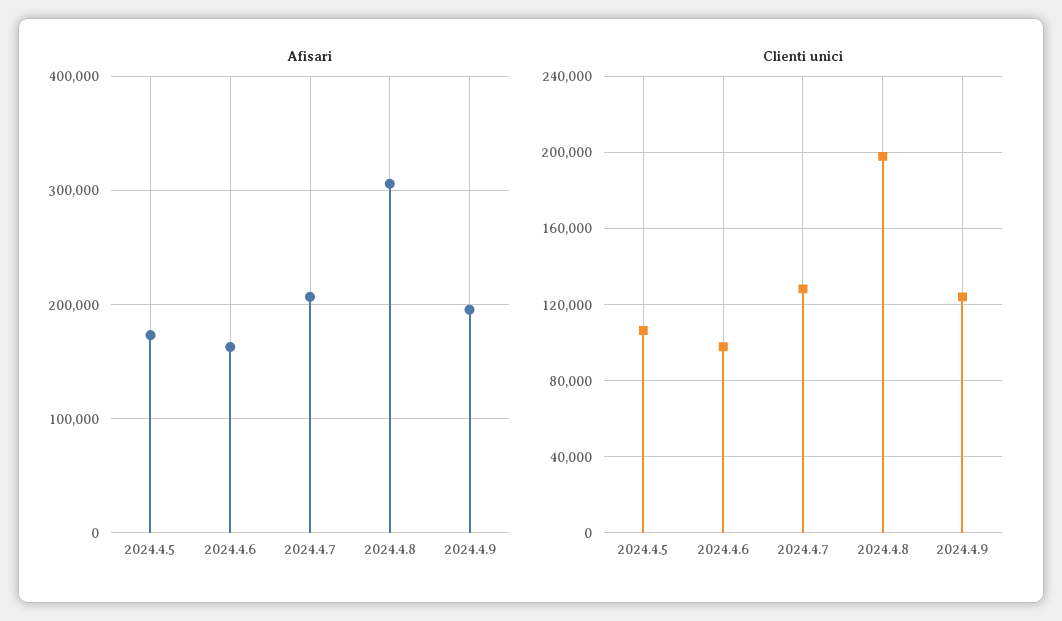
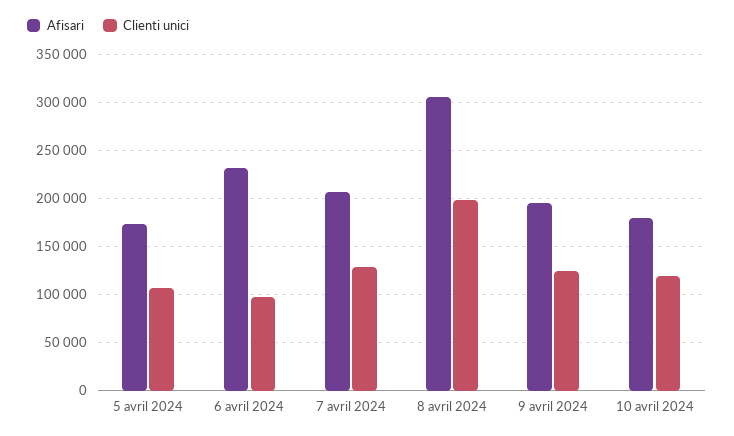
Afisari, 2024.4.6: 160000 -> 230000
Afisari, 10 avril 2024: none -> 180000
Clienti unici, 10 avril 2024: none -> 120000

